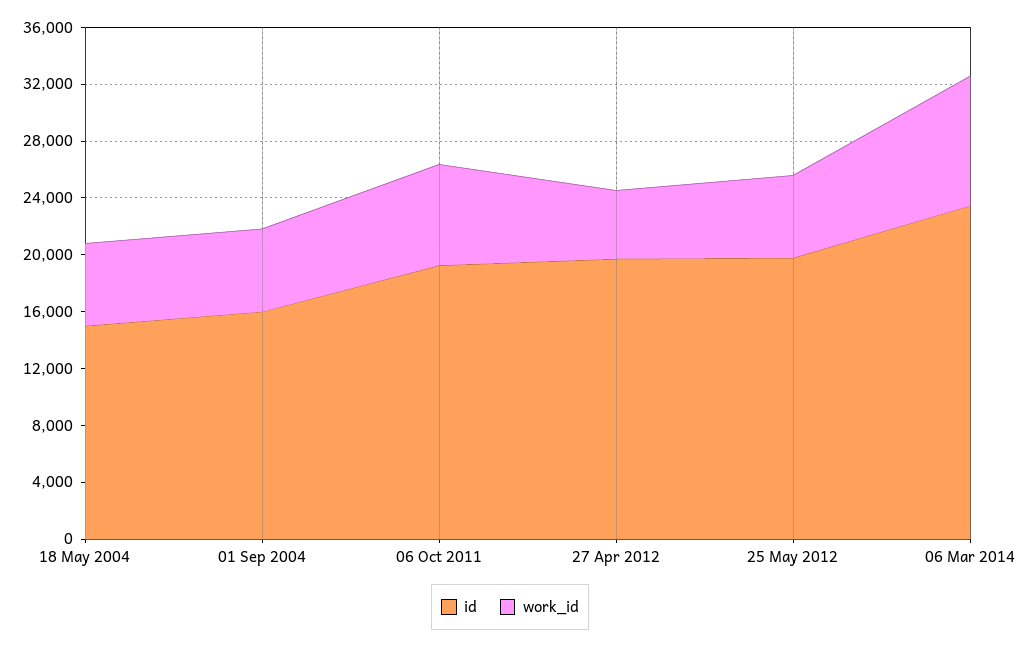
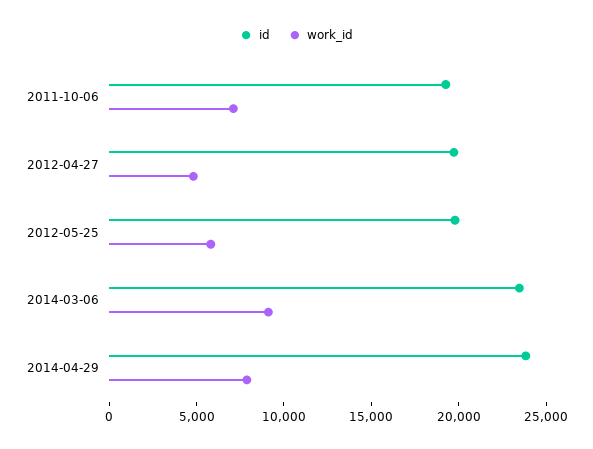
id, 18 May 2004: 15000 -> none
work_id, 18 May 2004: 6000 -> none
id, 01 Sep 2004: 16000 -> none
work_id, 01 Sep 2004: 6000 -> none
id, 2014-04-29: none -> 24000
work_id, 2014-04-29: none -> 8000

